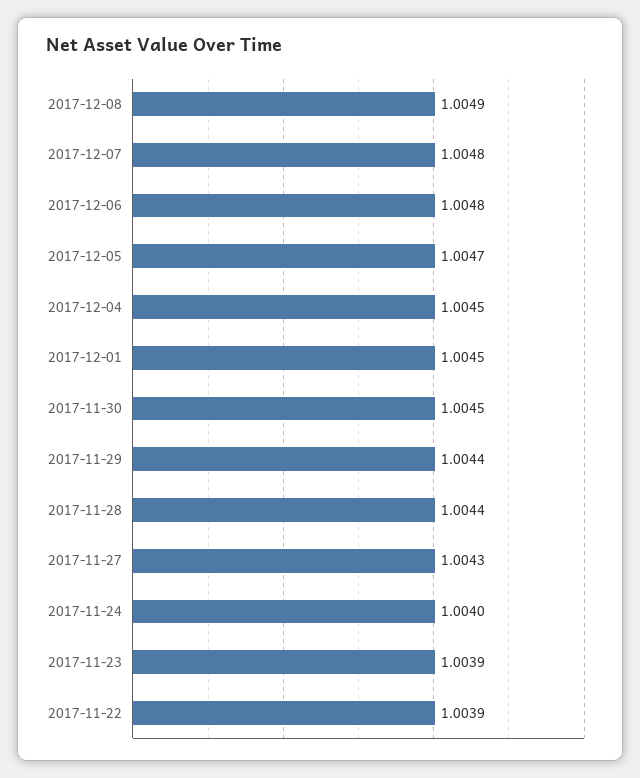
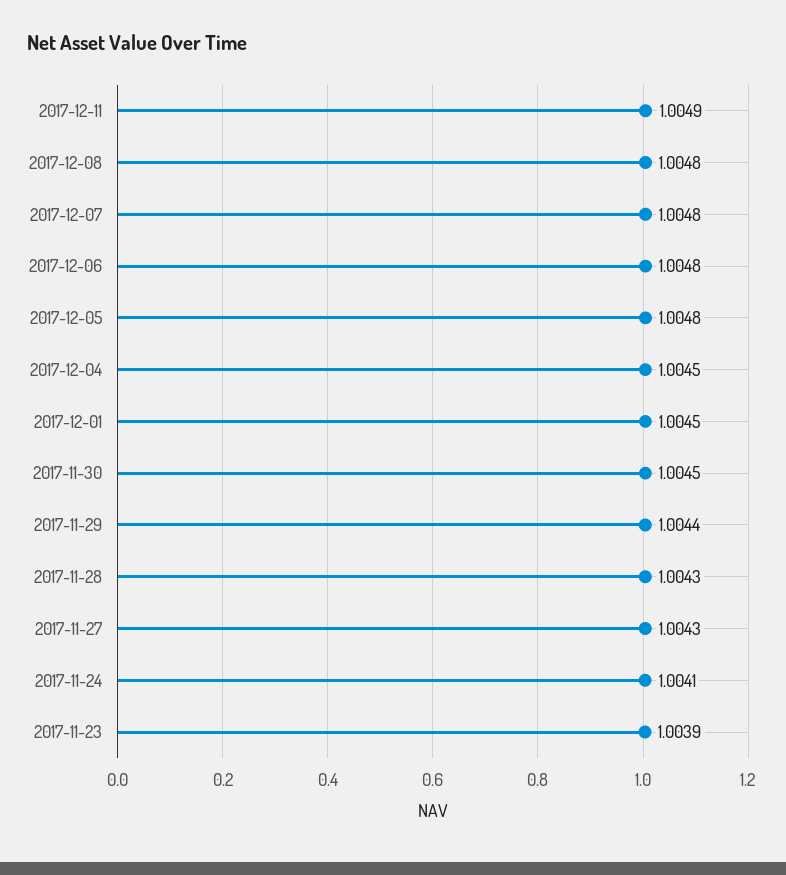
2017-12-08: 1.0049 -> 1.0048
2017-12-05: 1.0047 -> 1.0048
2017-11-28: 1.0044 -> 1.0043
2017-11-24: 1.004 -> 1.0041
2017-11-22: 1.0039 -> none
2017-12-11: none -> 1.0049

